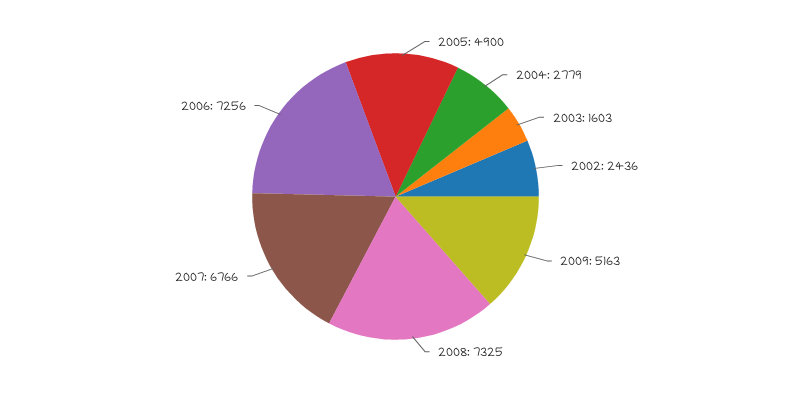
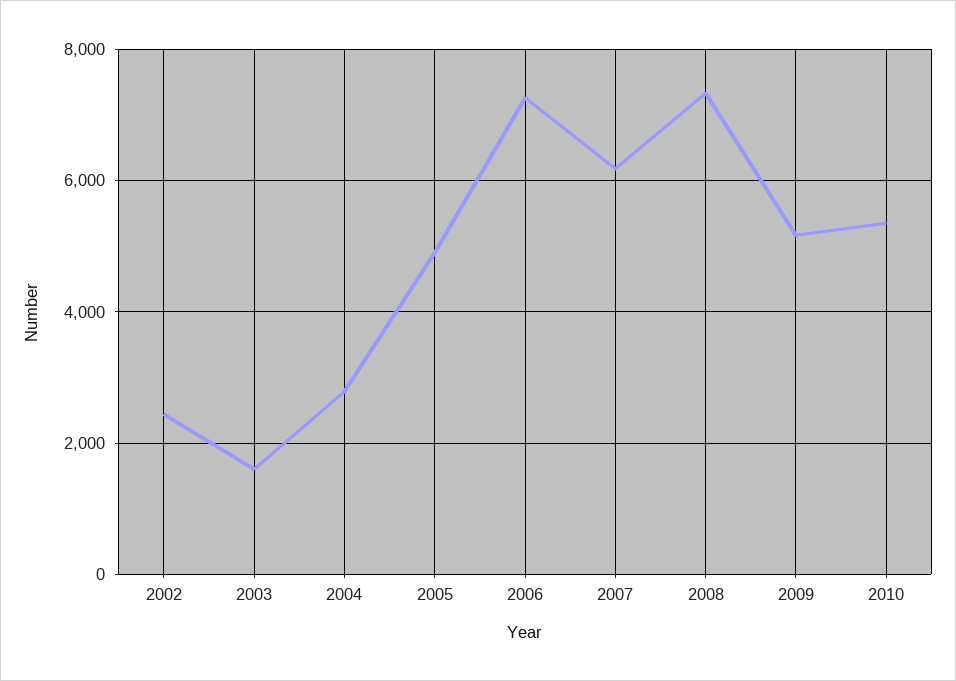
2007: 6766 -> 6200
2010: none -> 5400

